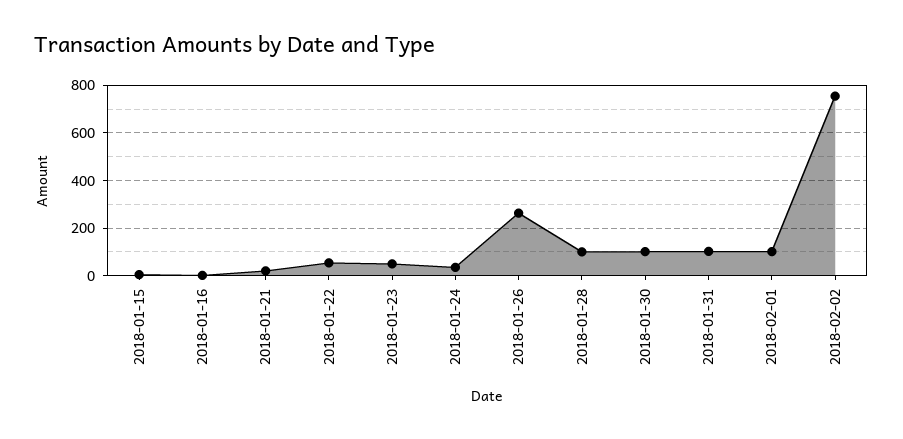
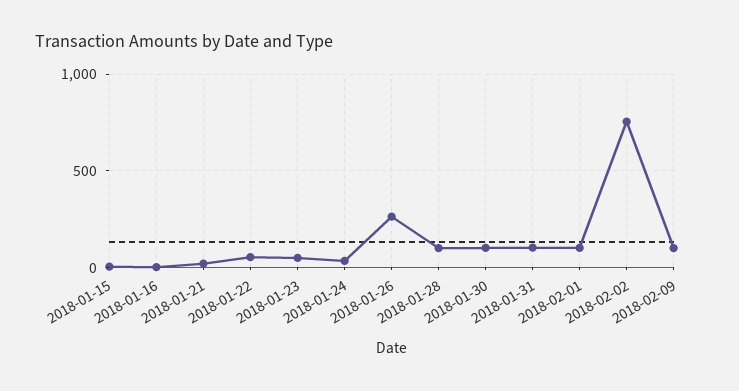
2018-02-09: none -> 100

